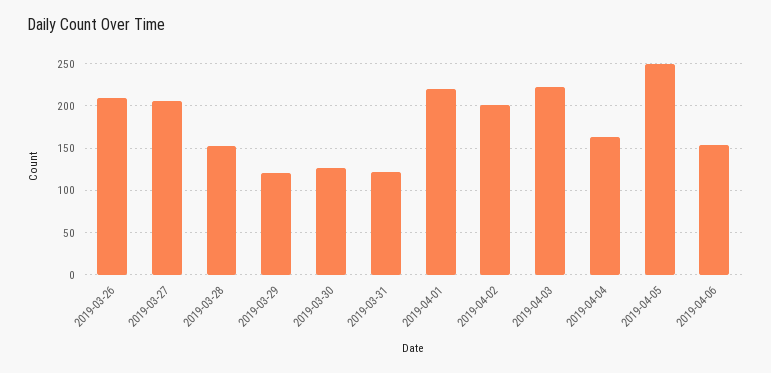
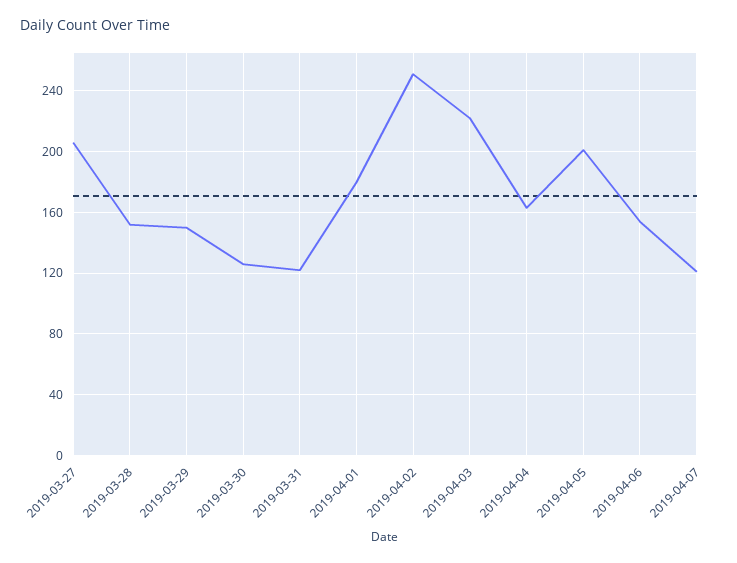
2019-03-26: 210 -> none
2019-03-29: 120 -> 150
2019-04-01: 220 -> 180
2019-04-02: 200 -> 250
2019-04-05: 250 -> 200
2019-04-07: none -> 120

